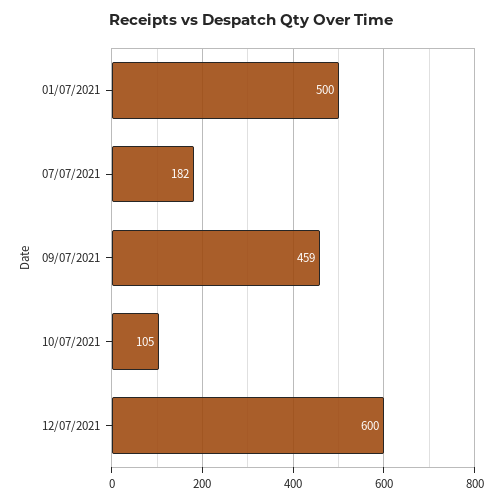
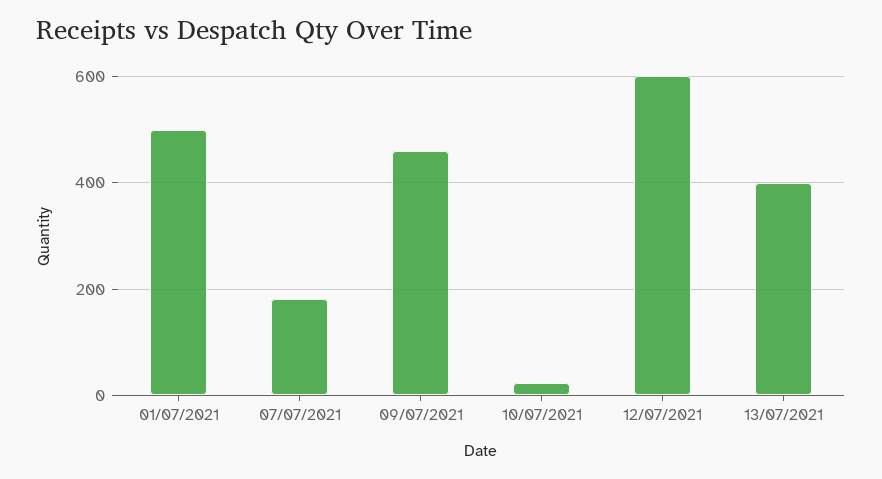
10/07/2021: 105 -> 20
13/07/2021: none -> 400

